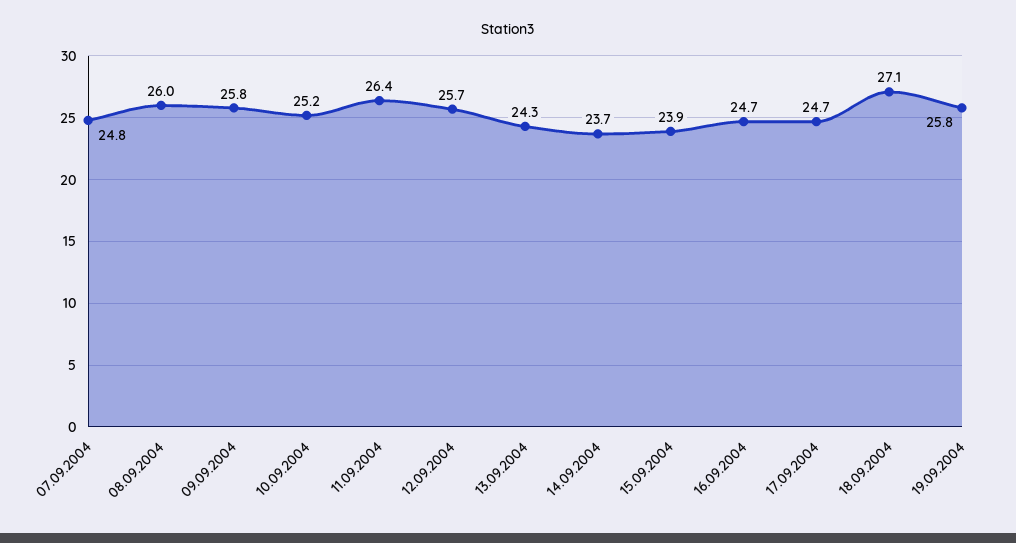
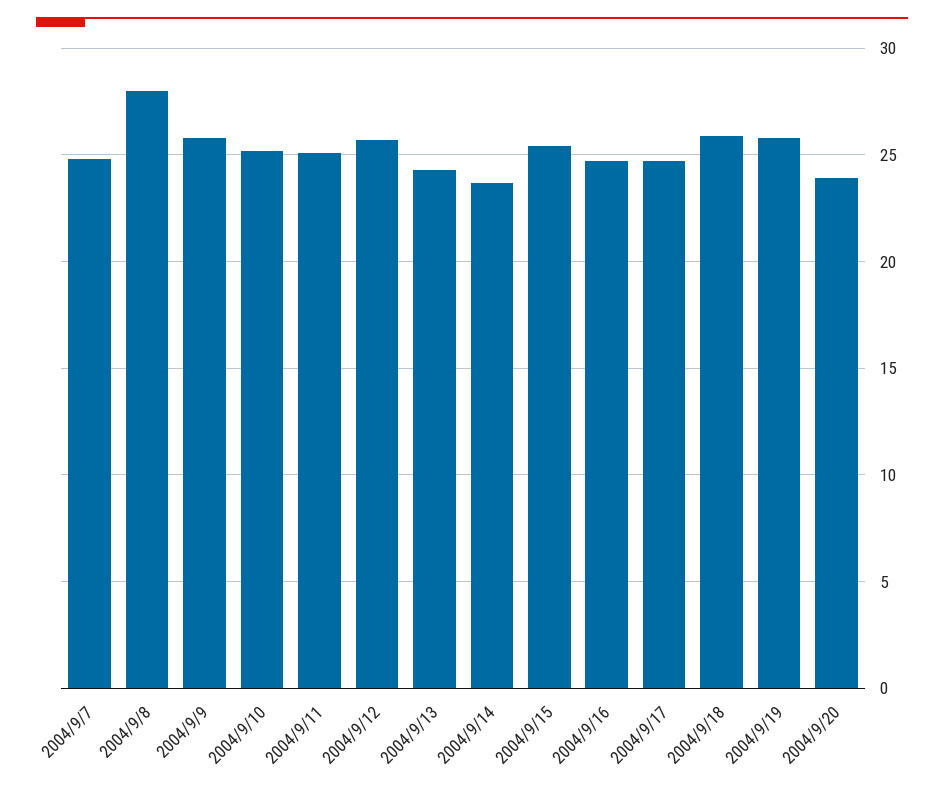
08.09.2004: 26 -> 28
11.09.2004: 26.4 -> 25
15.09.2004: 23.9 -> 25.5
18.09.2004: 27.1 -> 26
2004/9/20: none -> 24

